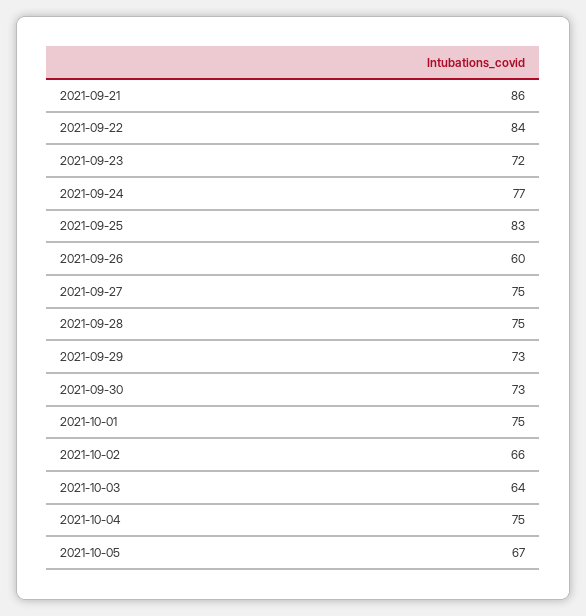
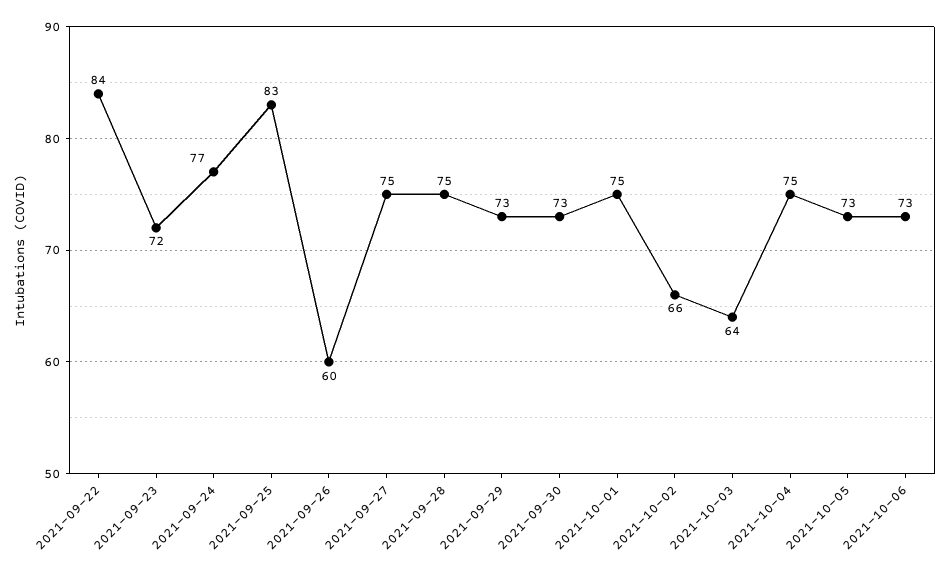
2021-09-21: 86 -> none
2021-10-05: 67 -> 73
2021-10-06: none -> 73

